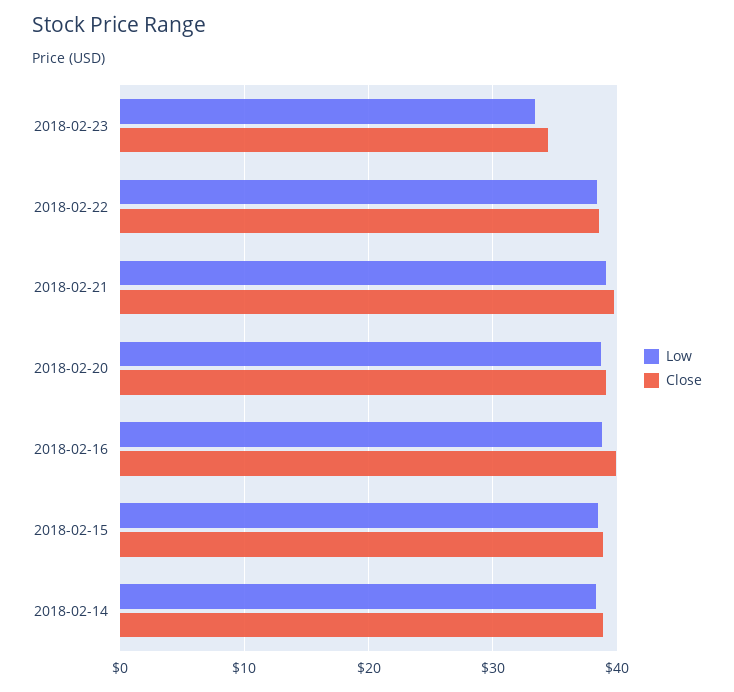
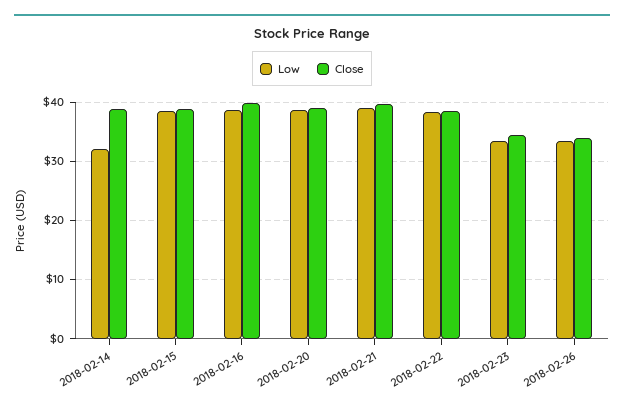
Low, 2018-02-14: 38 -> 32
Low, 2018-02-26: none -> 34
Close, 2018-02-26: none -> 34

